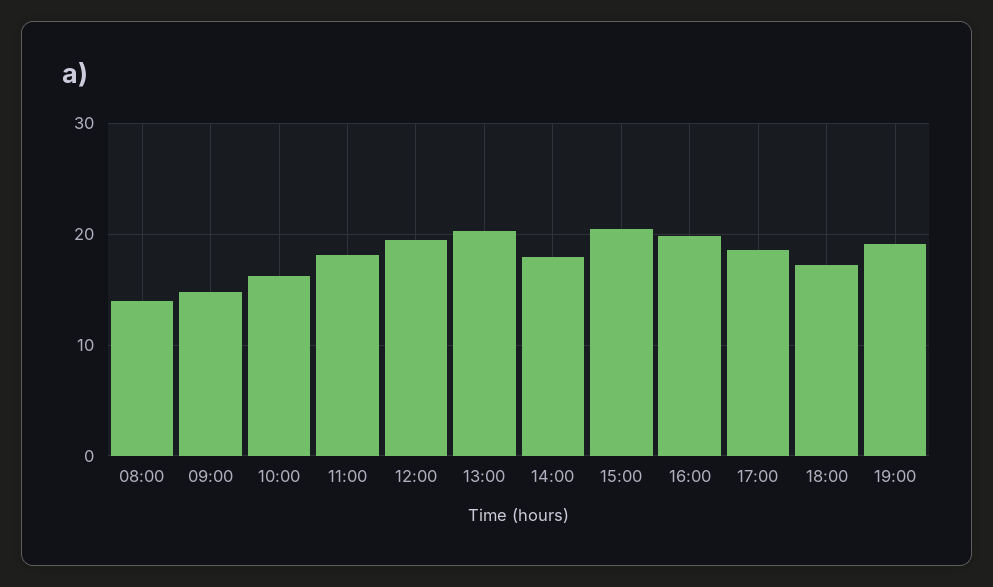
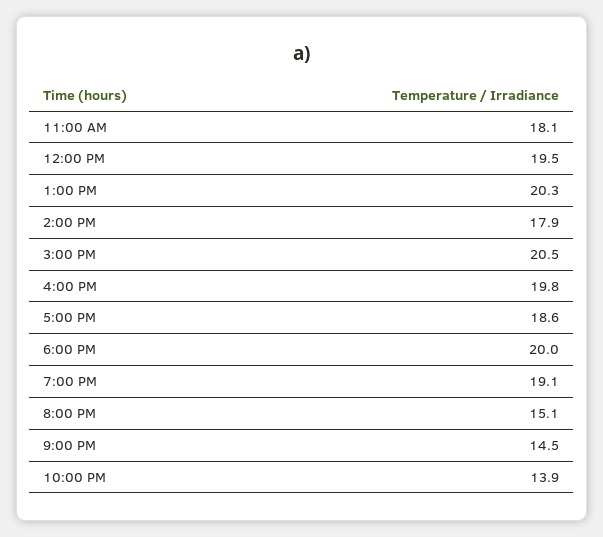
08:00: 14 -> none
09:00: 15 -> none
10:00: 16 -> none
18:00: 17 -> 20
8:00 PM: none -> 15.1
9:00 PM: none -> 14.5
10:00 PM: none -> 13.9

